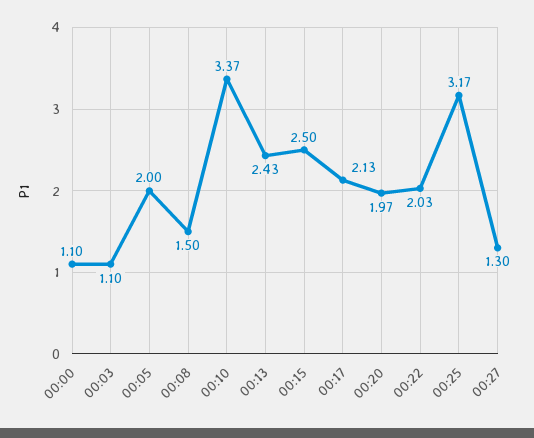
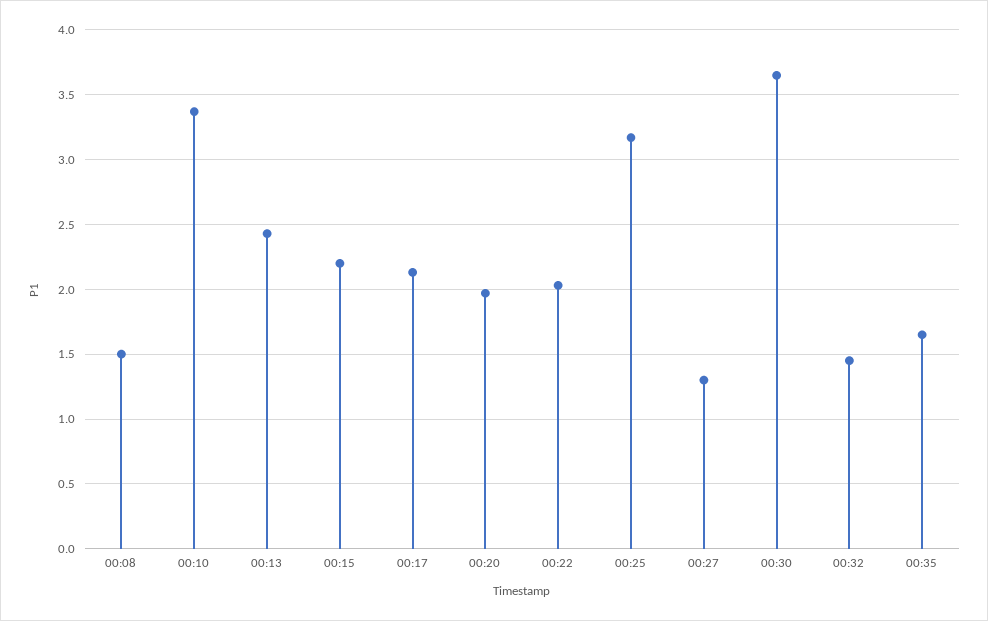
00:00: 1.1 -> none
00:03: 1.1 -> none
00:05: 2 -> none
00:15: 2.5 -> 2.2
00:30: none -> 3.65
00:32: none -> 1.45
00:35: none -> 1.65

